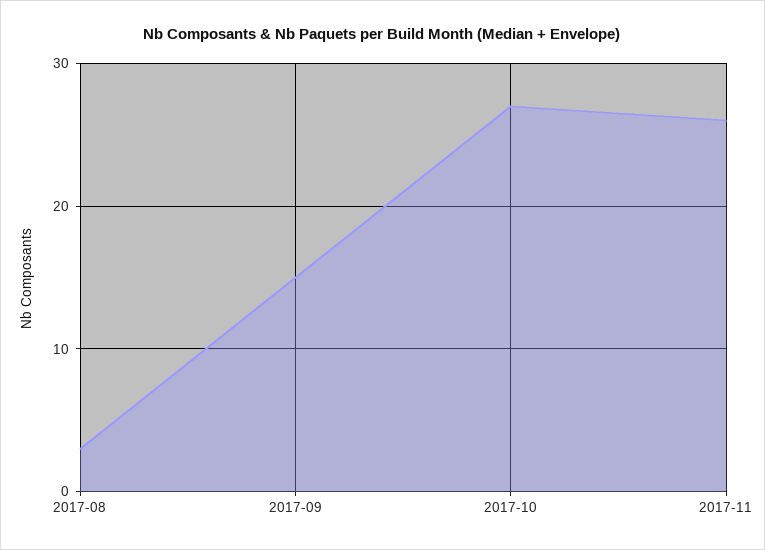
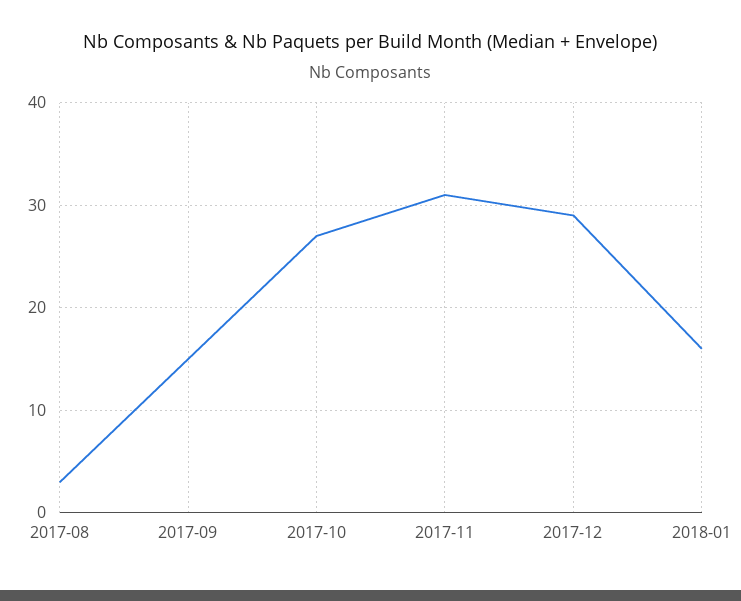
2017-11: 26 -> 31
2017-12: none -> 29
2018-01: none -> 16

